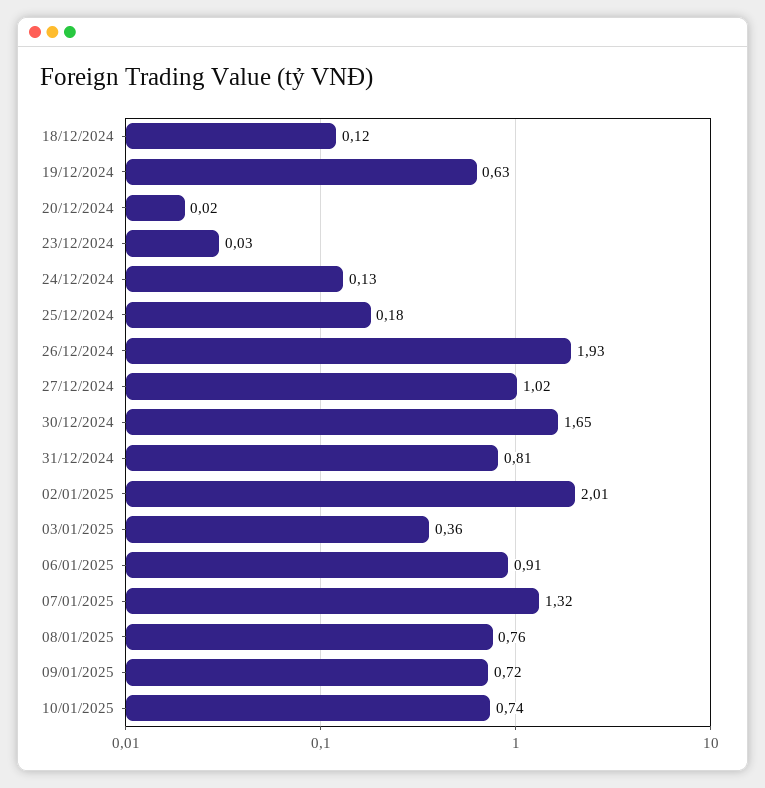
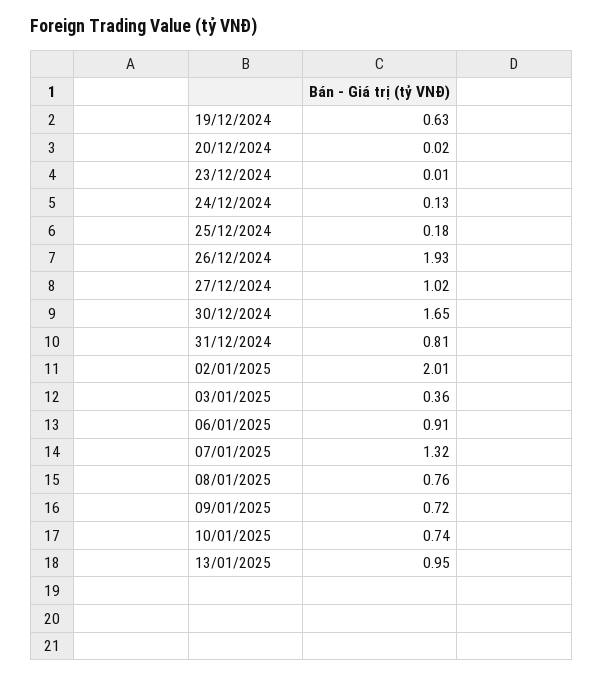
18/12/2024: 0.12 -> none
23/12/2024: 0.03 -> 0.01
13/01/2025: none -> 0.95

